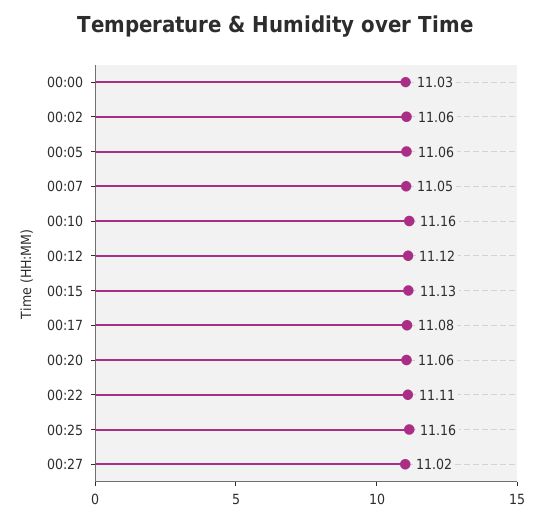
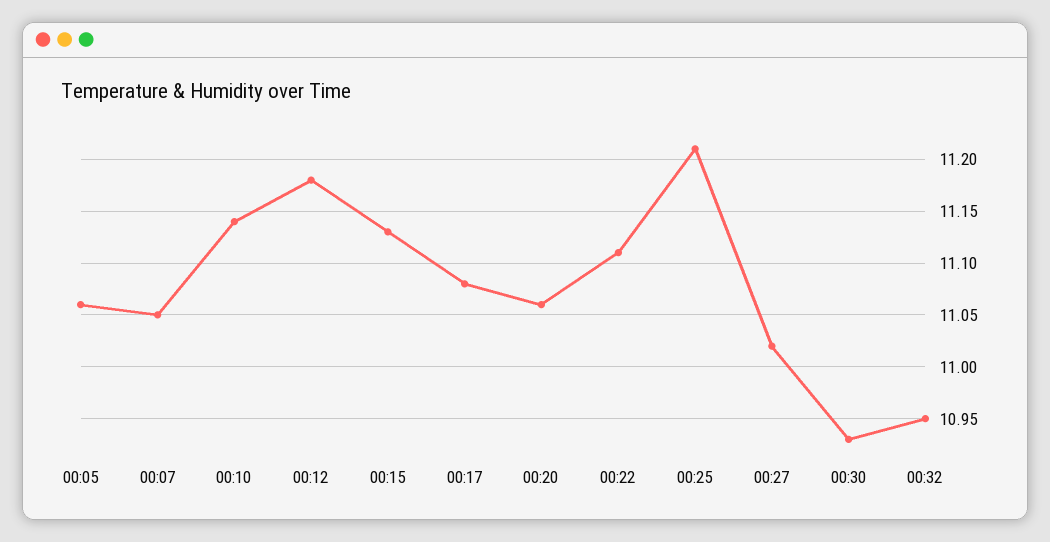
00:00: 11.03 -> none
00:02: 11.06 -> none
00:10: 11.16 -> 11.14
00:12: 11.12 -> 11.18
00:25: 11.16 -> 11.21
00:30: none -> 10.93
00:32: none -> 10.95

